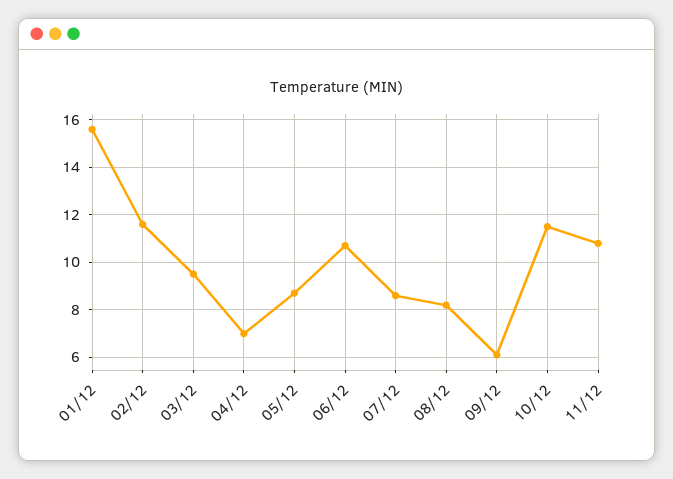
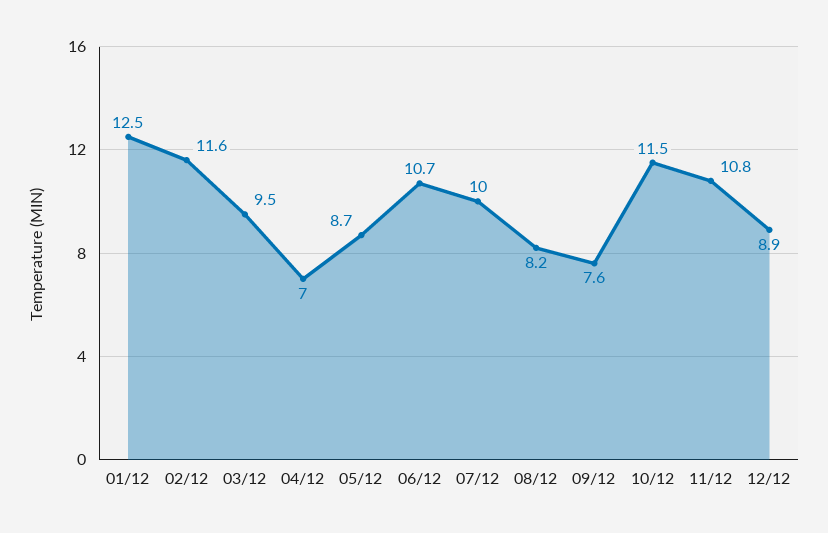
01/12: 15.5 -> 12.5
07/12: 8.5 -> 10
09/12: 6 -> 7.6
12/12: none -> 8.9

